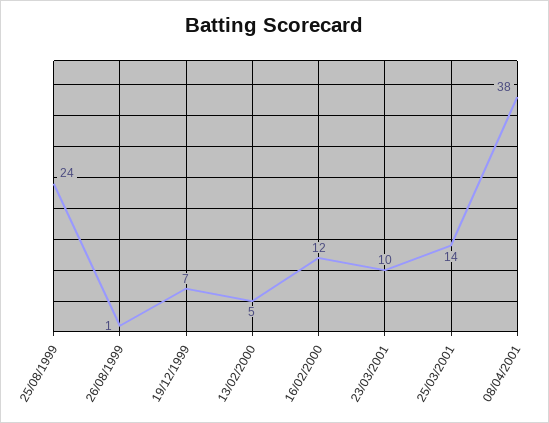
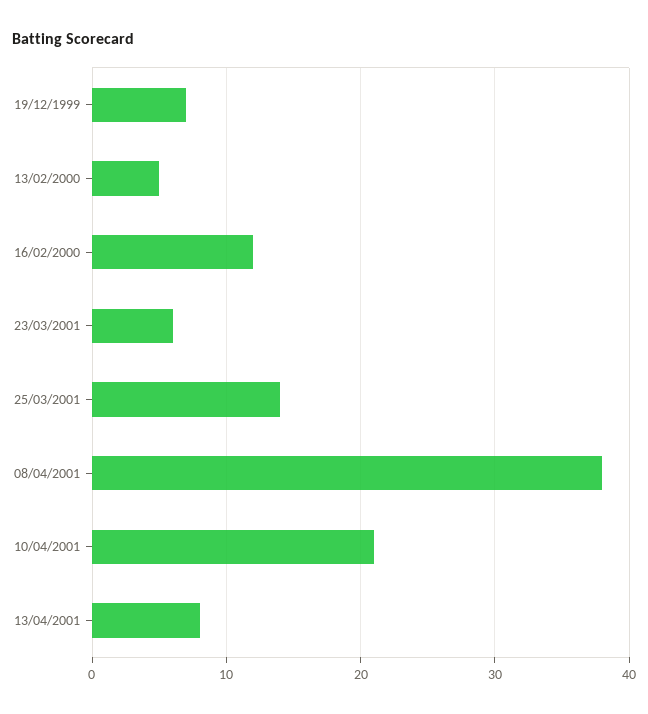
25/08/1999: 24 -> none
26/08/1999: 1 -> none
23/03/2001: 10 -> 6
10/04/2001: none -> 21
13/04/2001: none -> 8

